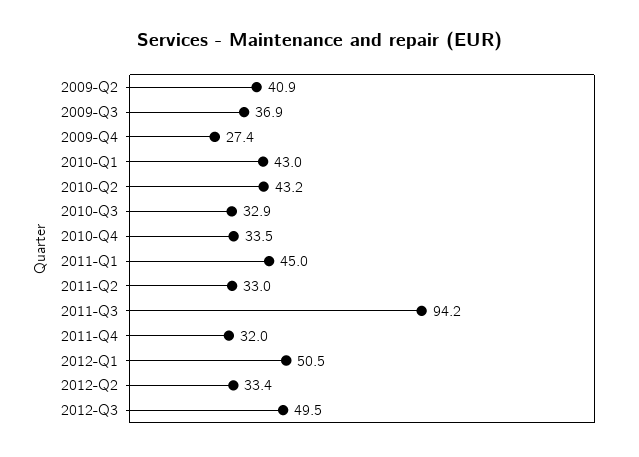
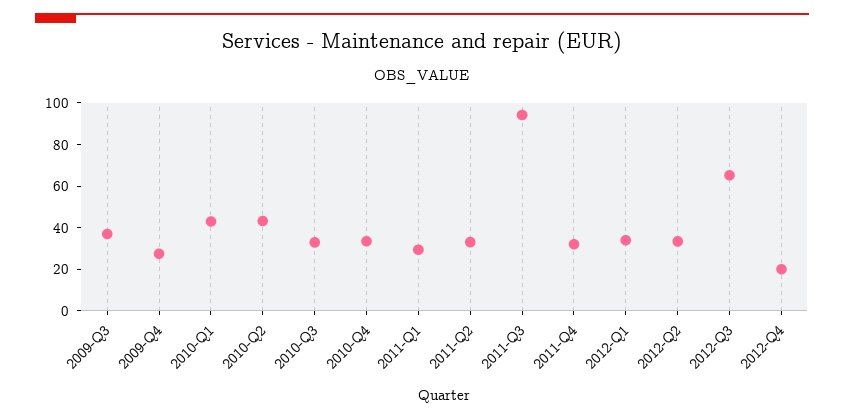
2009-Q2: 40.9 -> none
2011-Q1: 45 -> 30
2012-Q1: 50.5 -> 35
2012-Q3: 49.5 -> 65
2012-Q4: none -> 20

